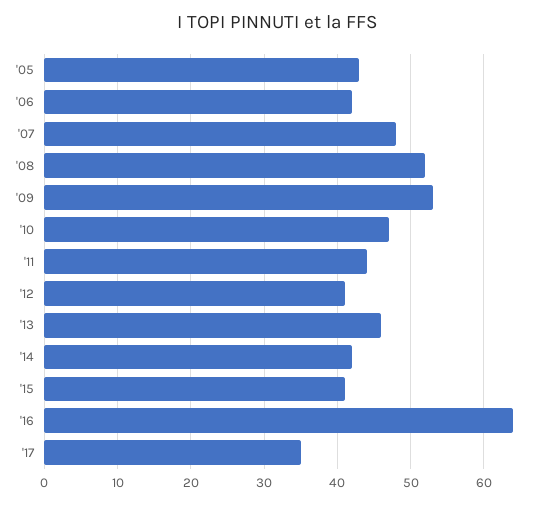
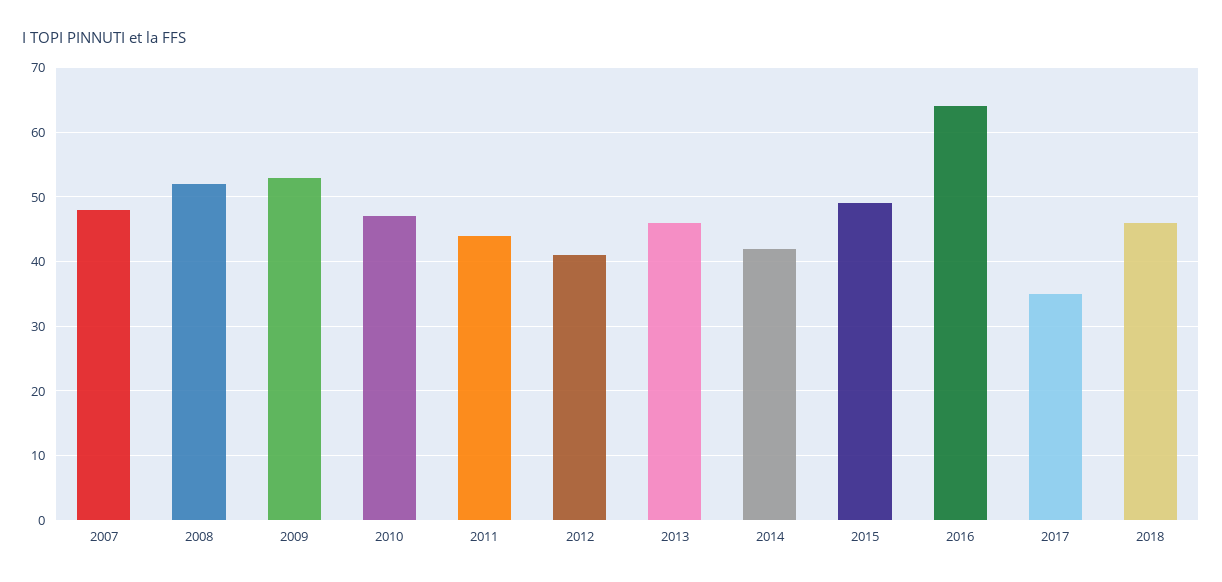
'05: 43 -> none
'06: 42 -> none
'15: 41 -> 49
2018: none -> 46

